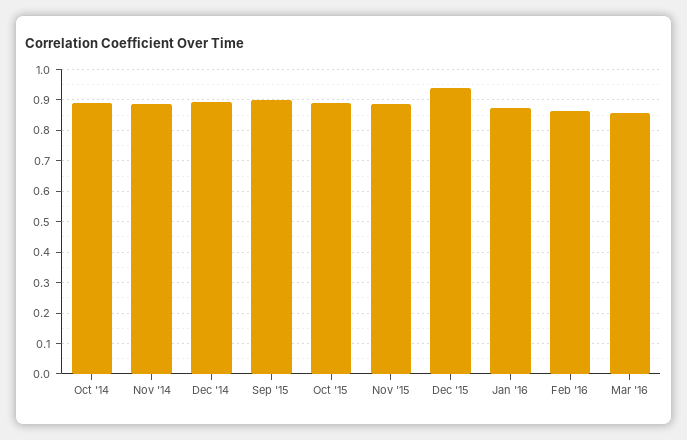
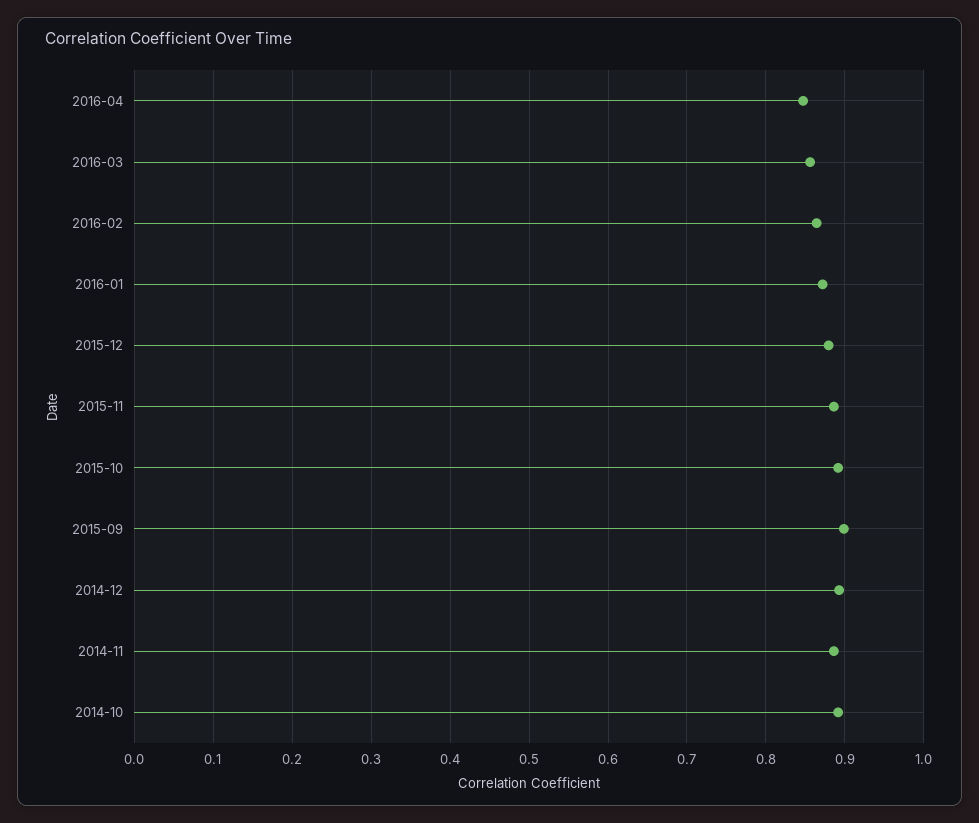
Dec '15: 0.94 -> 0.88
2016-04: none -> 0.85

